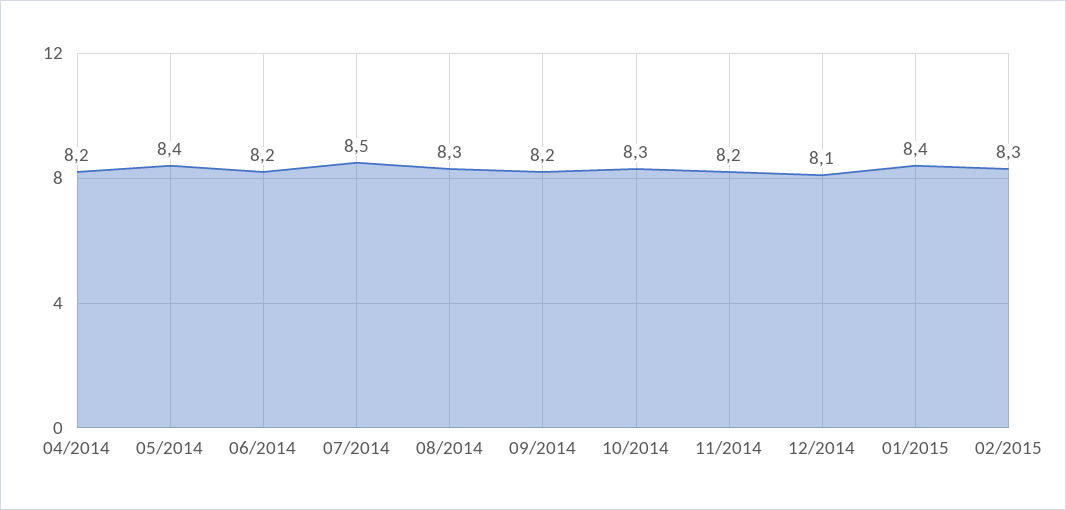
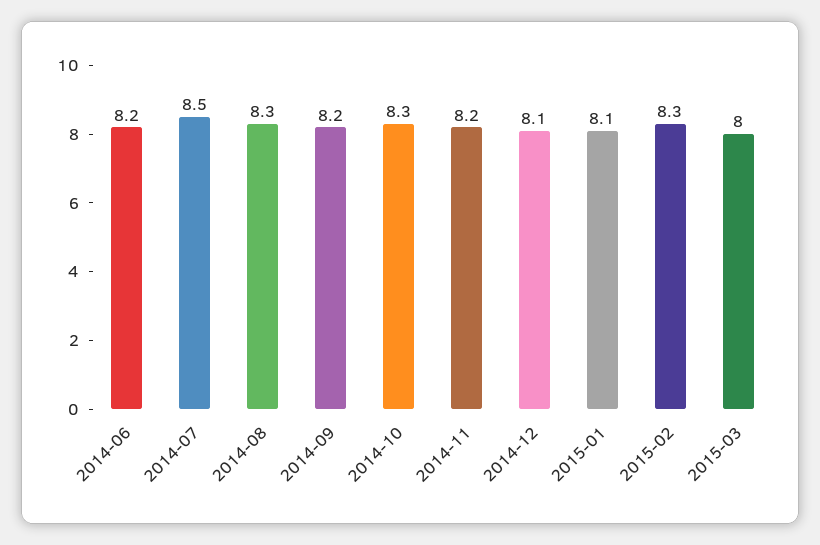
04/2014: 8.2 -> none
05/2014: 8.4 -> none
01/2015: 8.4 -> 8.1
2015-03: none -> 8

